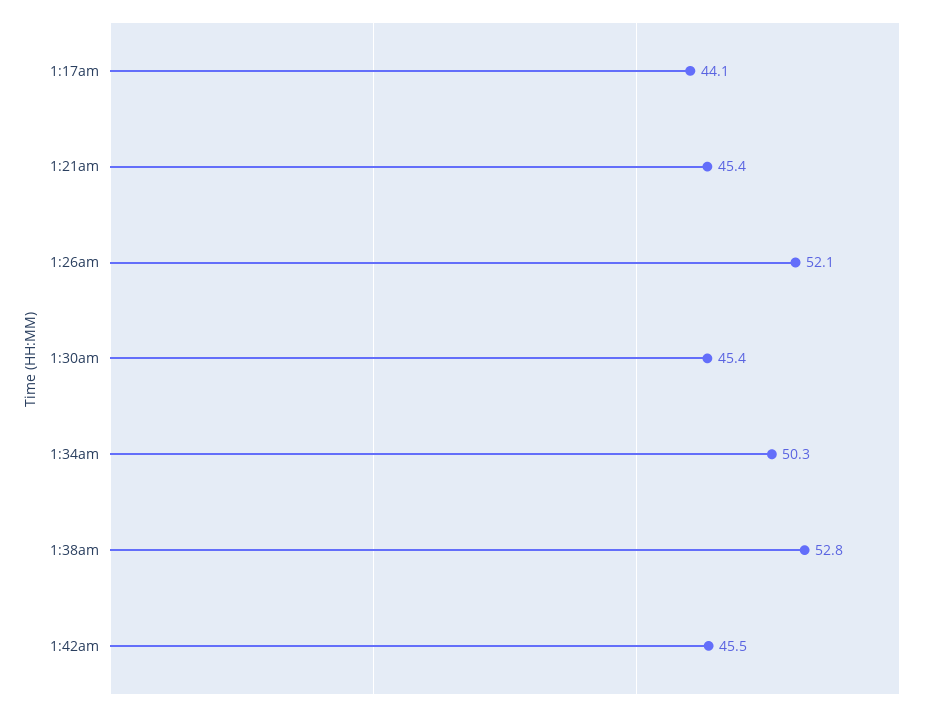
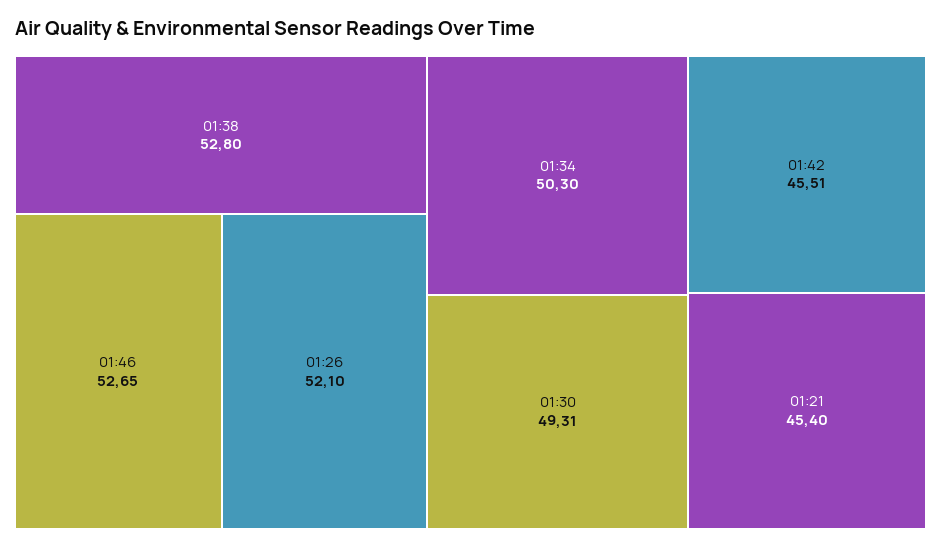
1:17am: 44.1 -> none
1:30am: 45.4 -> 49.31
01:46: none -> 52.65

